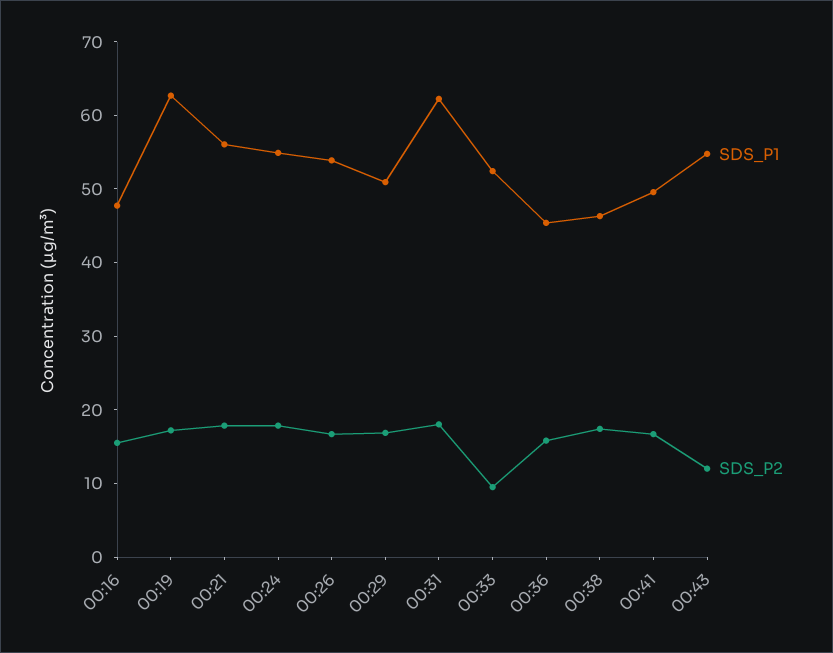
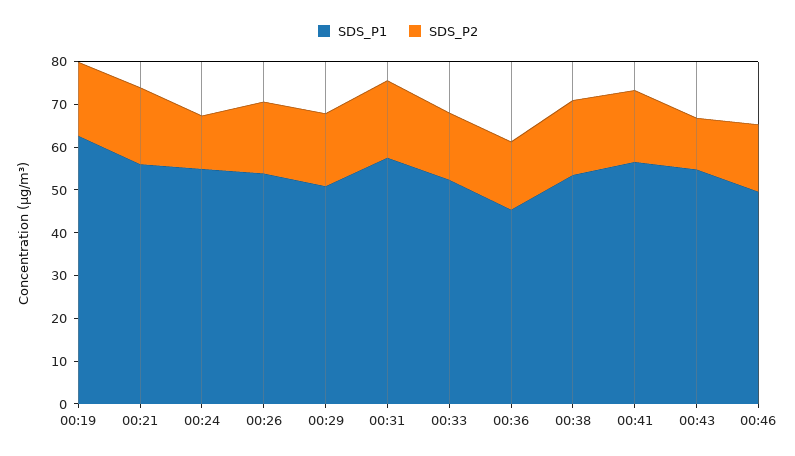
SDS_P1, 00:16: 48 -> none
SDS_P2, 00:16: 16 -> none
SDS_P2, 00:24: 18 -> 12
SDS_P1, 00:31: 62 -> 58
SDS_P2, 00:33: 10 -> 16
SDS_P1, 00:38: 46 -> 54
SDS_P1, 00:41: 50 -> 56
SDS_P1, 00:46: none -> 50
SDS_P2, 00:46: none -> 16

